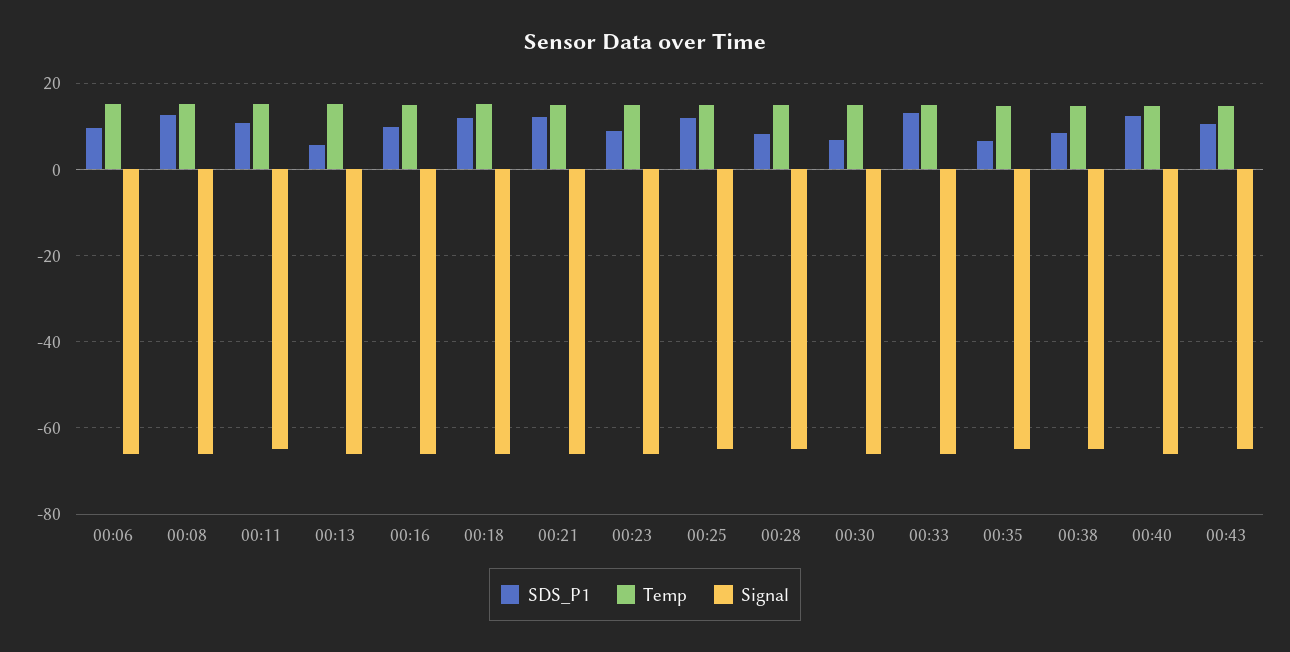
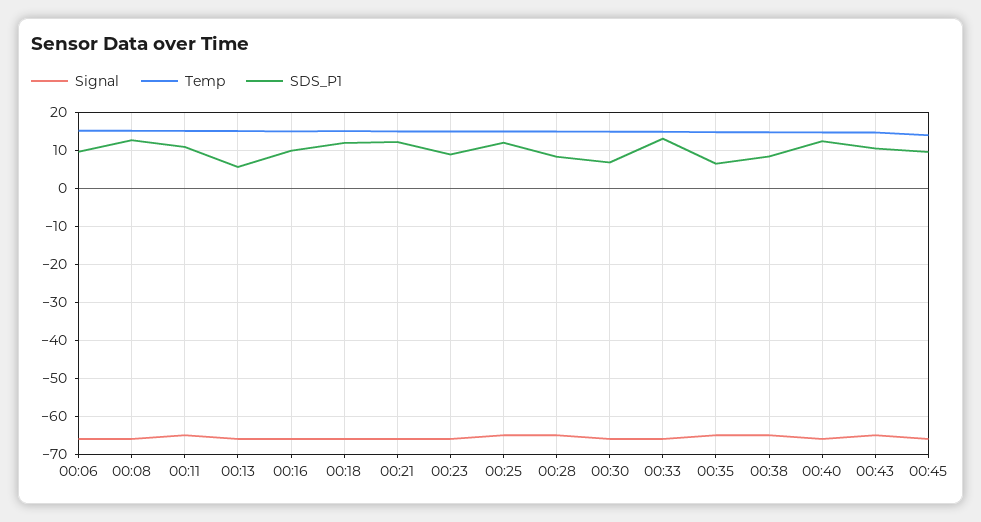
Signal, 00:45: none -> -66
Temp, 00:45: none -> 14
SDS_P1, 00:45: none -> 10

